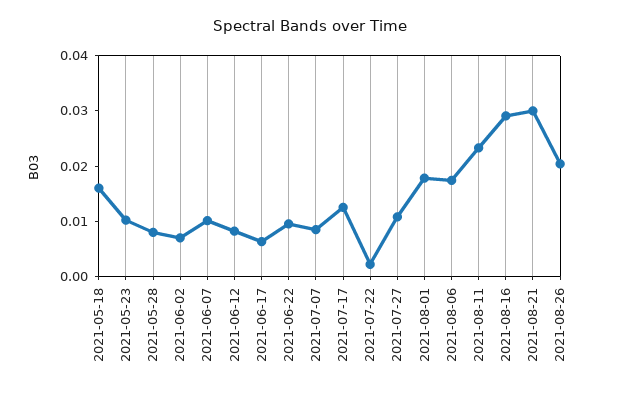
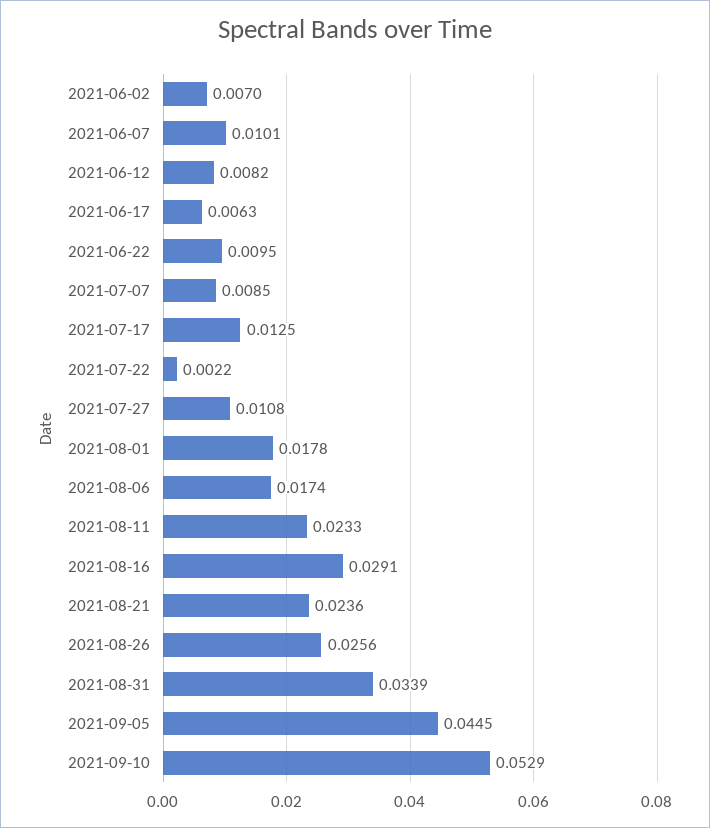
2021-05-18: 0.016 -> none
2021-05-23: 0.01 -> none
2021-05-28: 0.008 -> none
2021-08-21: 0.03 -> 0.0236
2021-08-26: 0.02 -> 0.0256
2021-08-31: none -> 0.0339
2021-09-05: none -> 0.0445
2021-09-10: none -> 0.0529

